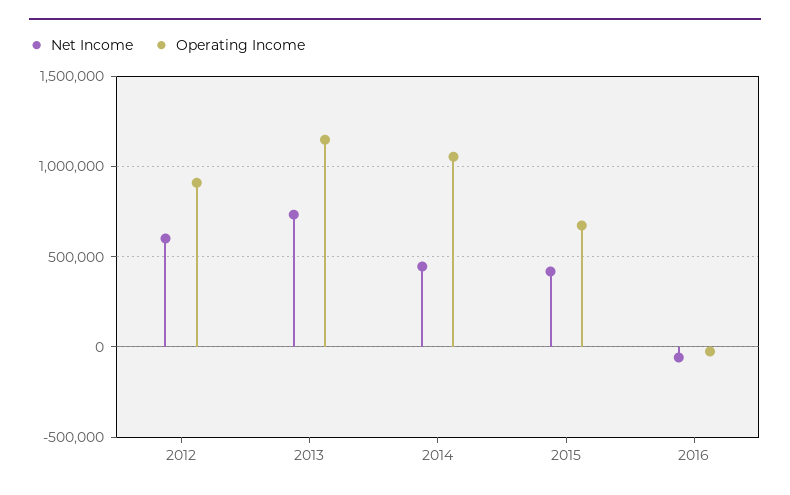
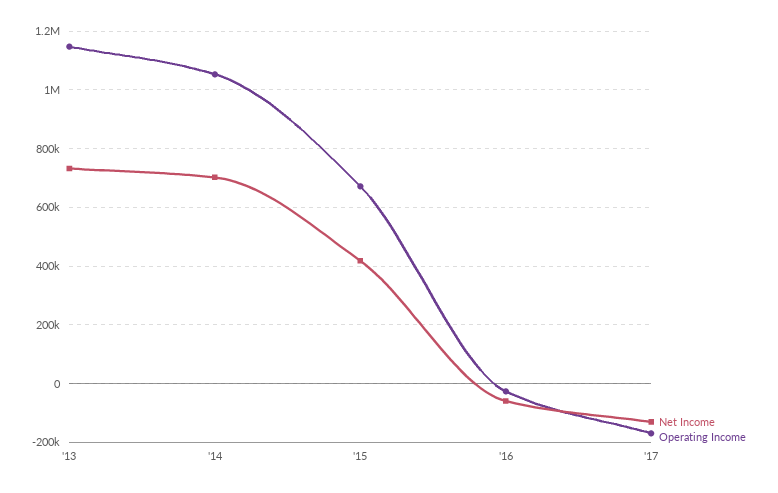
Net Income, 2012: 600000 -> none
Operating Income, 2012: 900000 -> none
Net Income, 2014: 450000 -> 700000
Net Income, '17: none -> -125000
Operating Income, '17: none -> -175000

